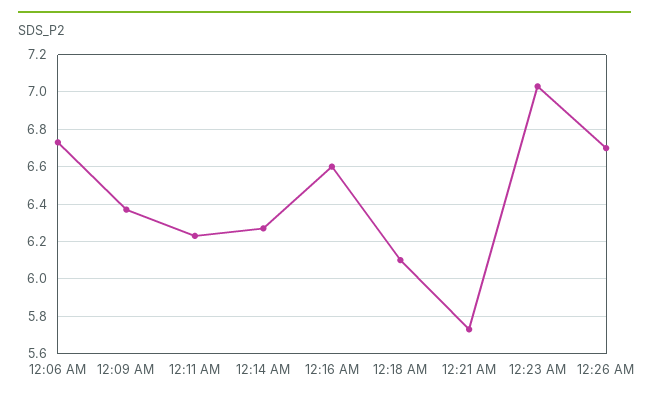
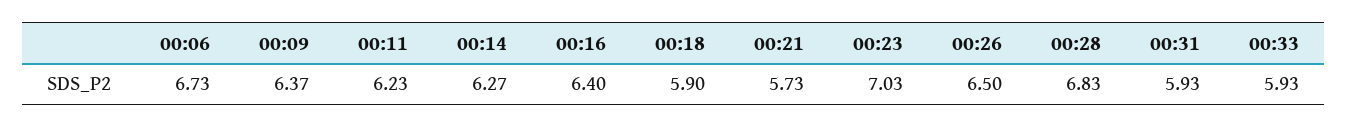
12:16 AM: 6.6 -> 6.4
12:18 AM: 6.1 -> 5.9
12:26 AM: 6.7 -> 6.5
00:28: none -> 6.83
00:31: none -> 5.93
00:33: none -> 5.93

